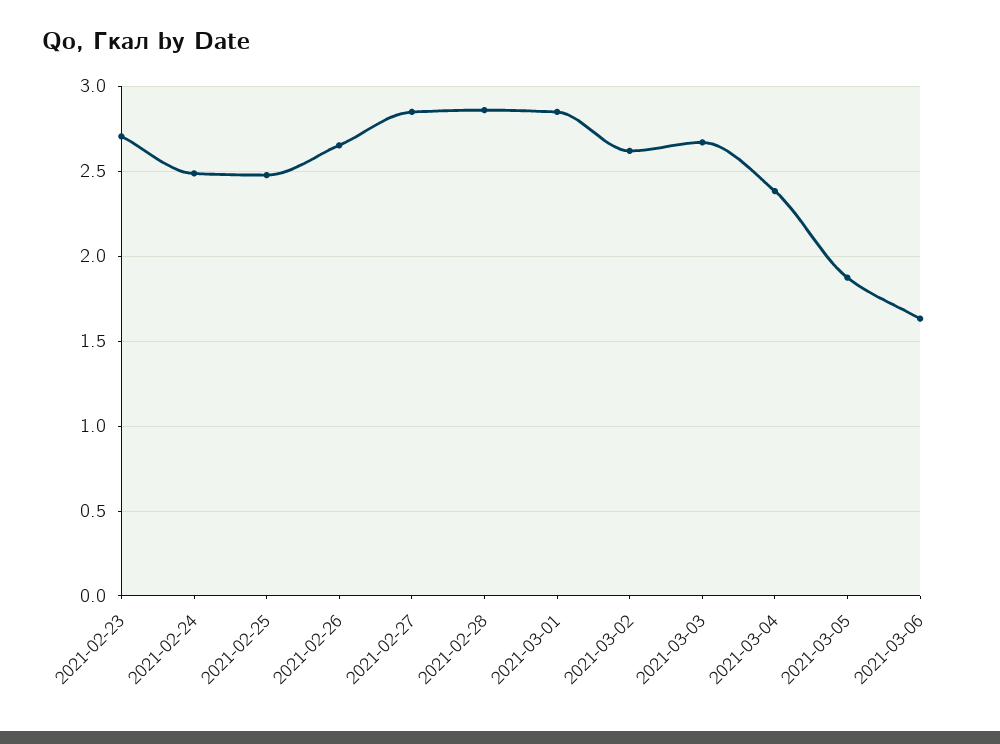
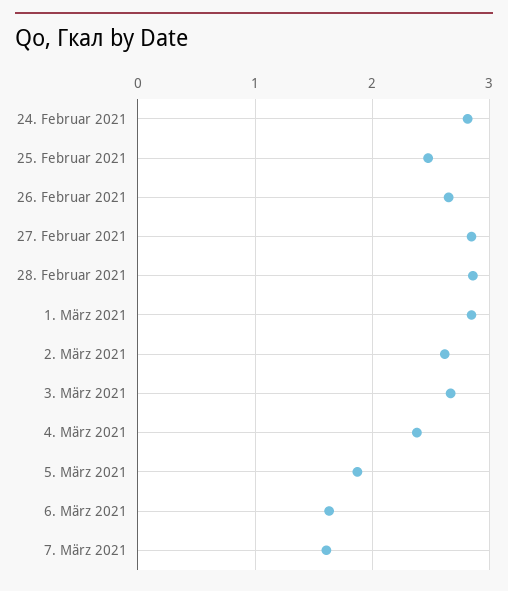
2021-02-23: 2.7 -> none
2021-02-24: 2.5 -> 2.8
7. März 2021: none -> 1.6

